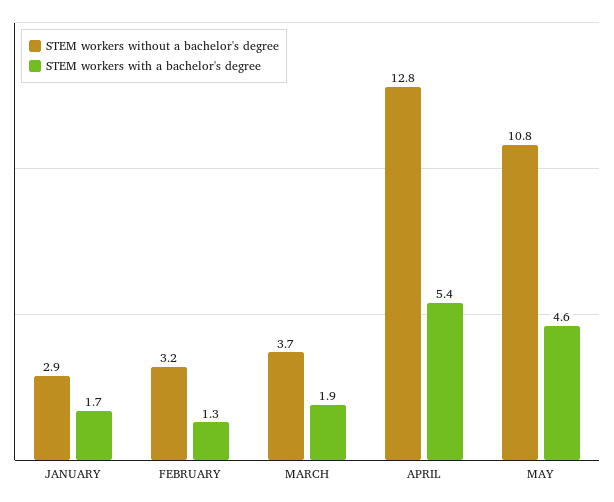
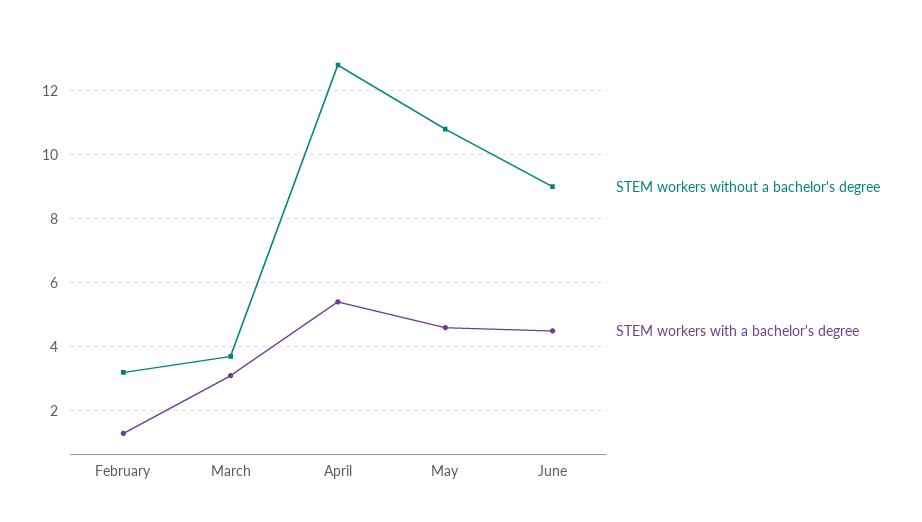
STEM workers without a bachelor's degree, JANUARY: 2.9 -> none
STEM workers with a bachelor's degree, JANUARY: 1.7 -> none
STEM workers with a bachelor's degree, MARCH: 1.9 -> 3
STEM workers without a bachelor's degree, June: none -> 9
STEM workers with a bachelor's degree, June: none -> 4.5

